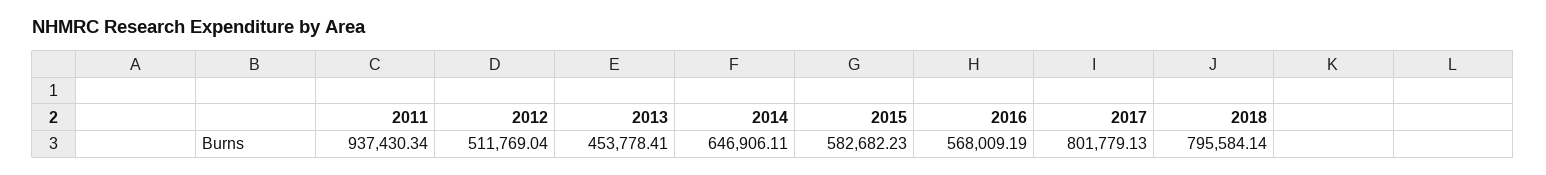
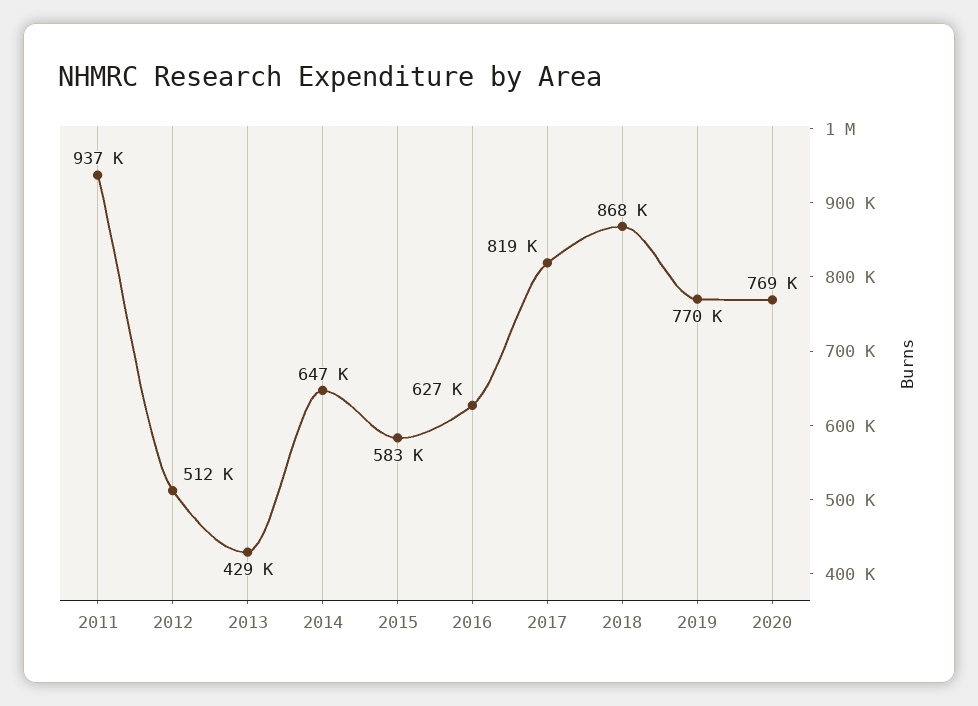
2013: 453778.41 -> 429000
2016: 568009.19 -> 627000
2017: 801779.13 -> 819000
2018: 795584.14 -> 868000
2019: none -> 770000
2020: none -> 769000

